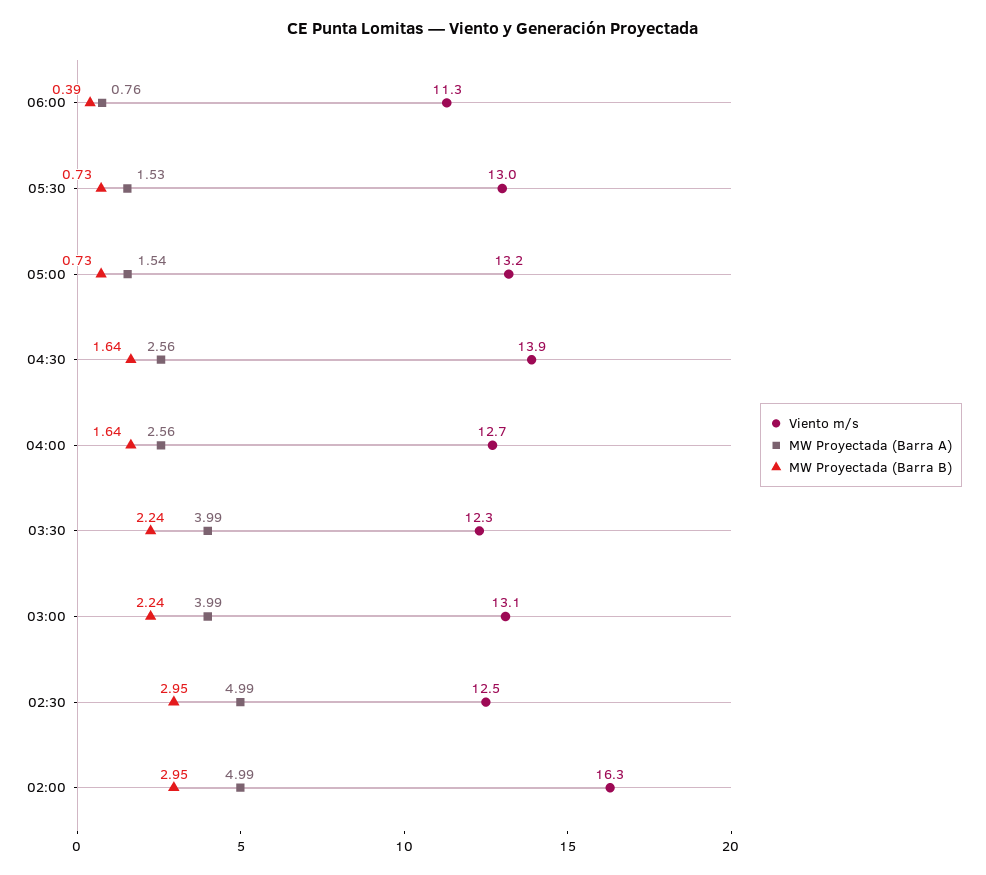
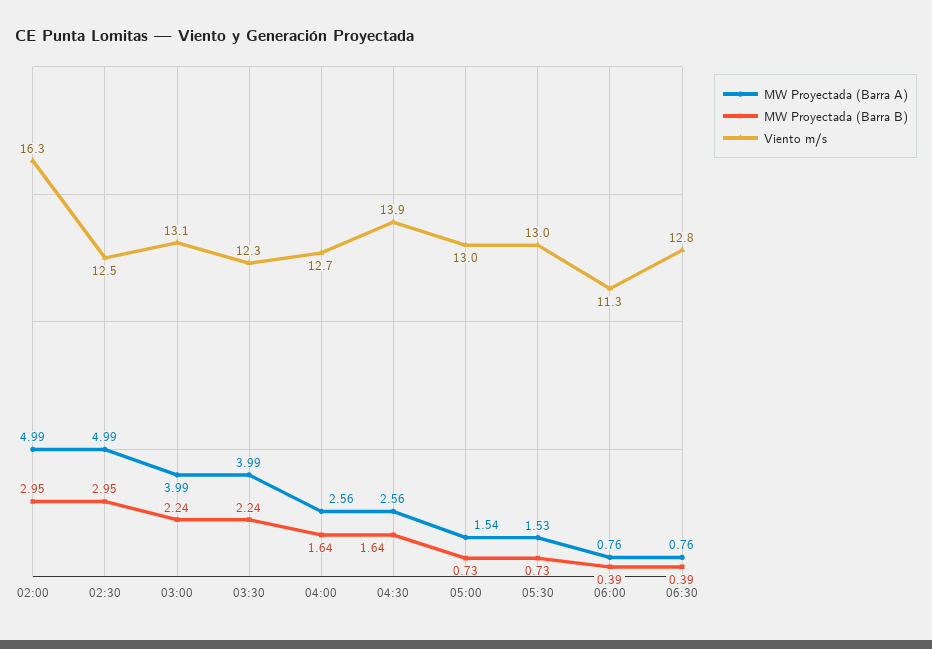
Viento m/s, 05:00: 13.2 -> 13
MW Proyectada (Barra A), 06:30: none -> 0.76
MW Proyectada (Barra B), 06:30: none -> 0.39
Viento m/s, 06:30: none -> 12.8

